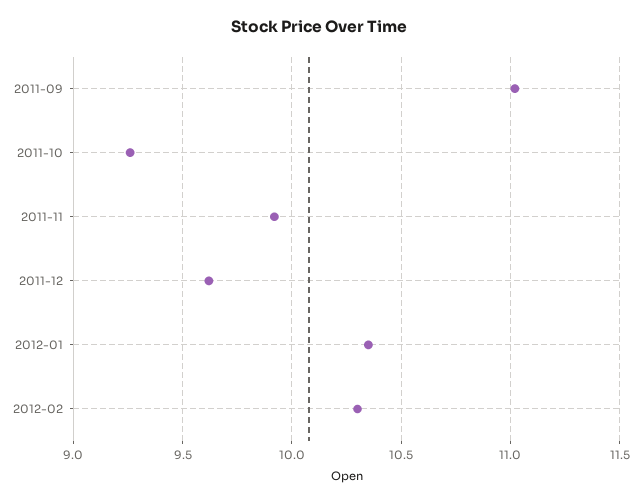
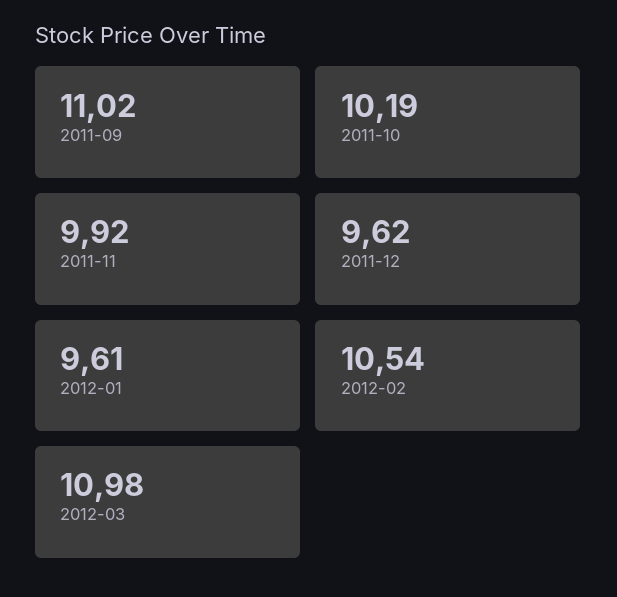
2011-10: 9.25 -> 10.19
2012-01: 10.35 -> 9.61
2012-02: 10.3 -> 10.54
2012-03: none -> 10.98

